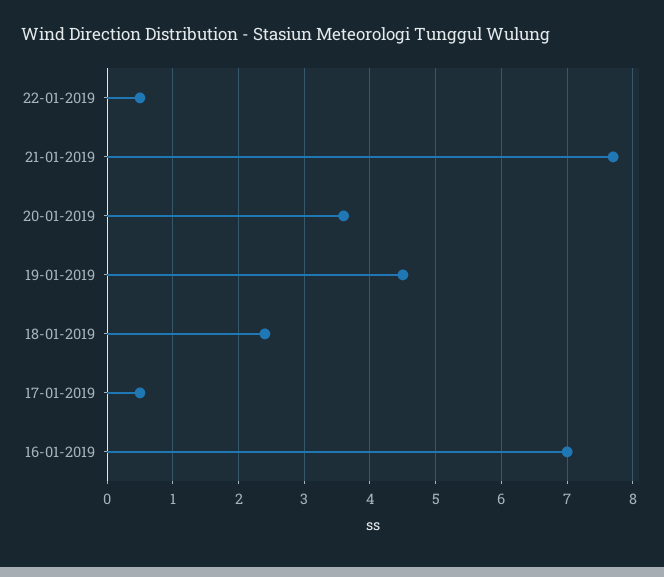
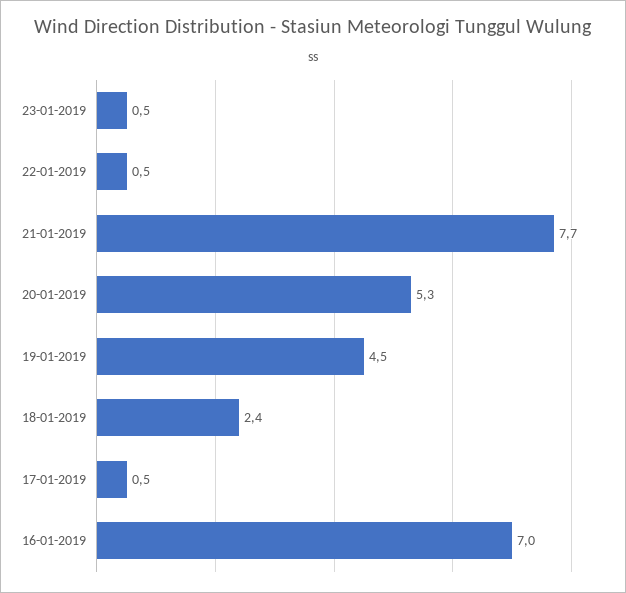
20-01-2019: 3.6 -> 5.3
23-01-2019: none -> 0.5

